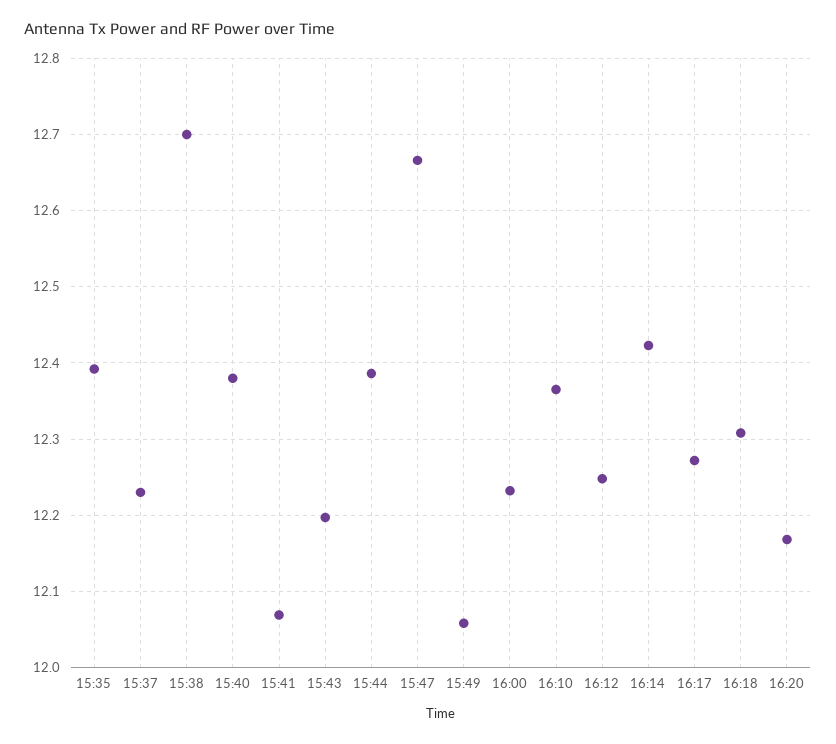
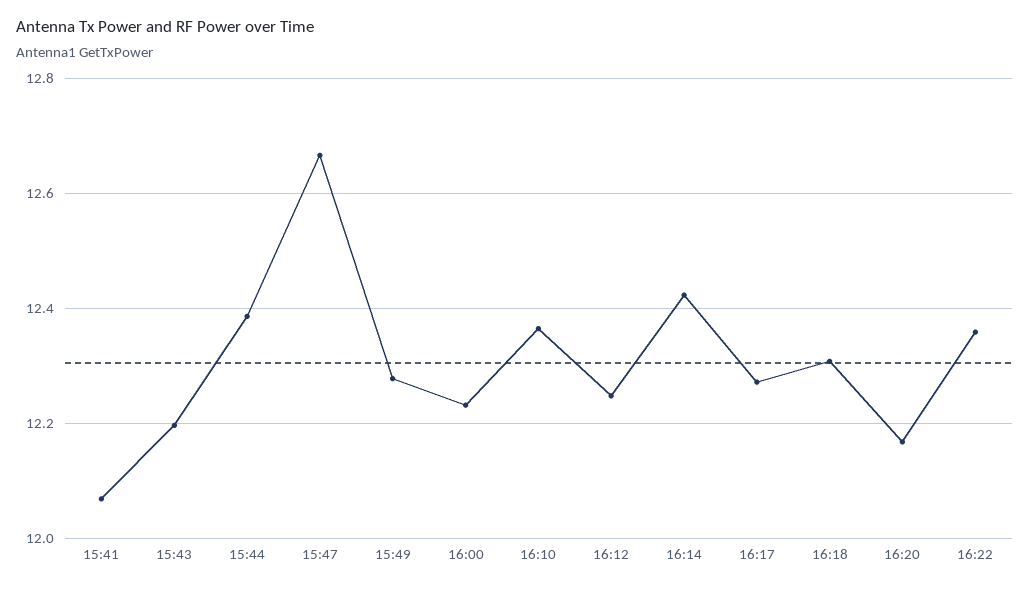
15:35: 12.39 -> none
15:37: 12.23 -> none
15:38: 12.7 -> none
15:40: 12.38 -> none
15:49: 12.06 -> 12.28
16:22: none -> 12.36

